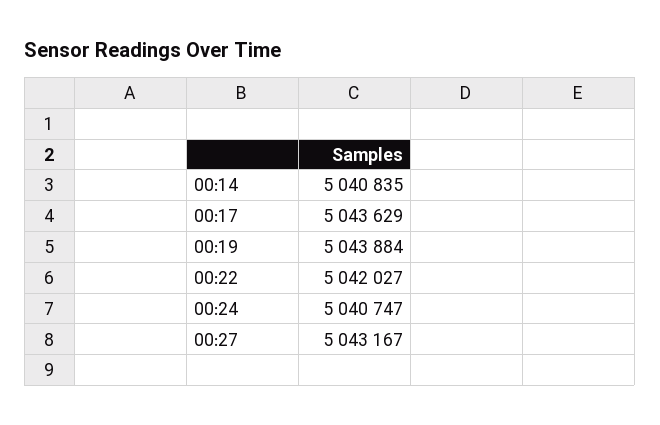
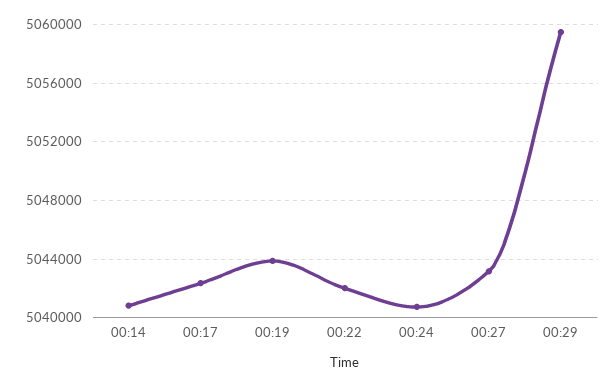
00:17: 5043629 -> 5042500
00:29: none -> 5059500

